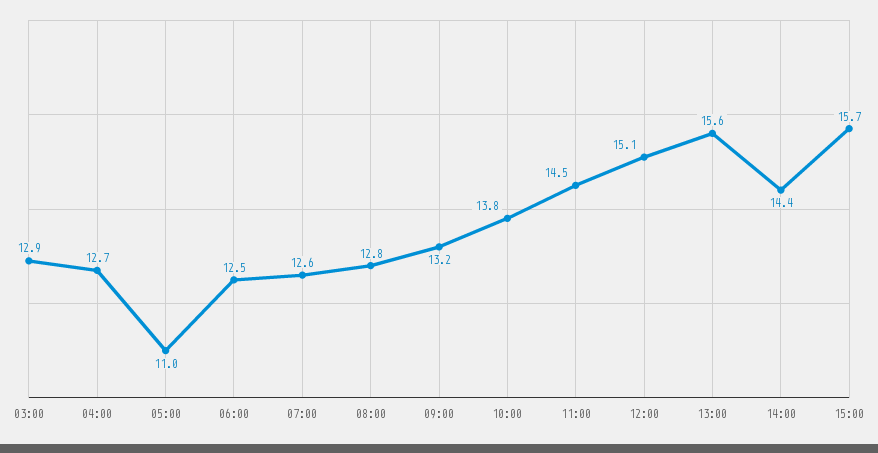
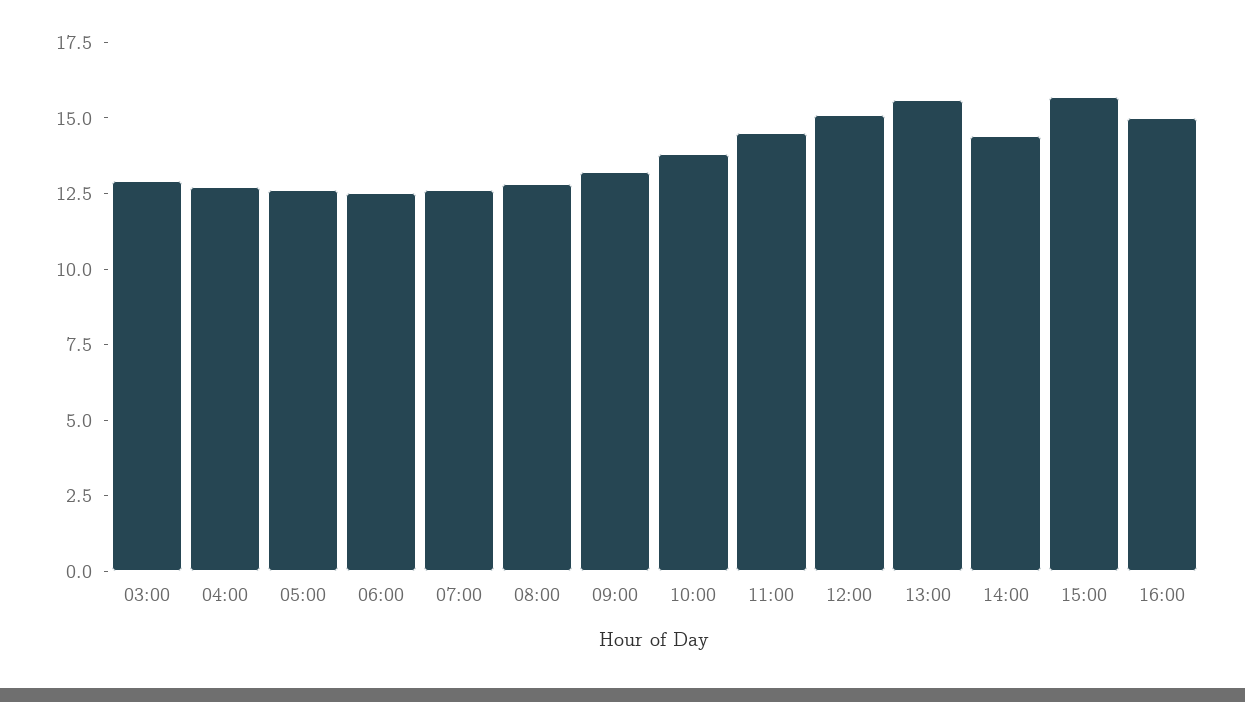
05:00: 11 -> 12.5
16:00: none -> 15

